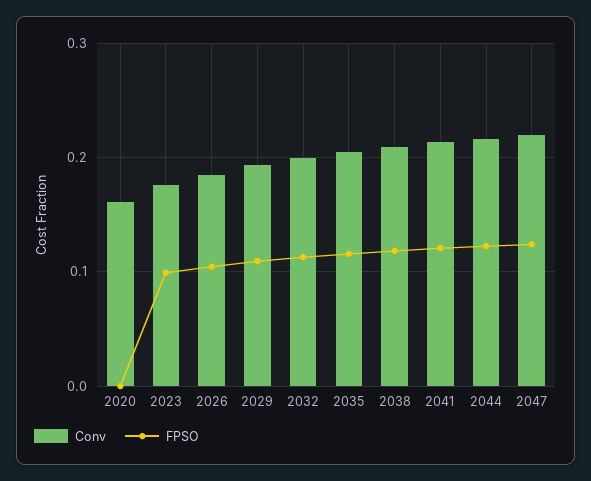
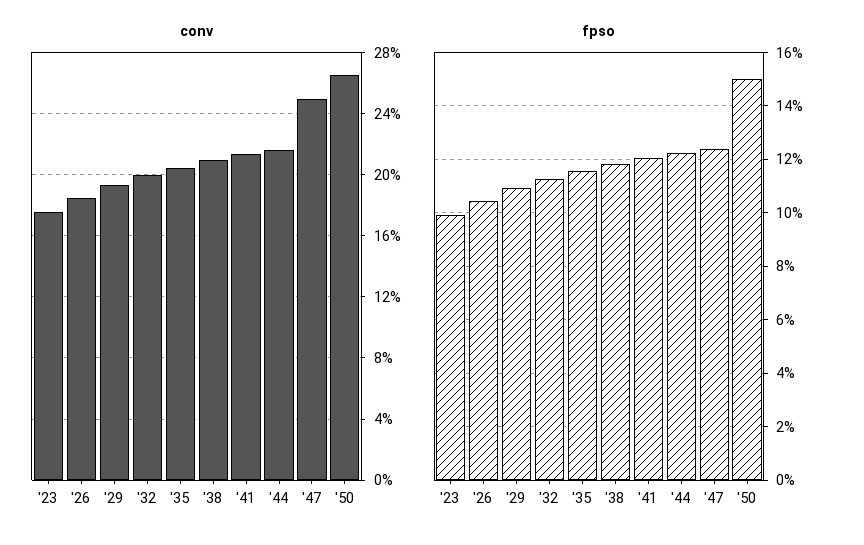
Conv, 2020: 0.16 -> none
FPSO, 2020: 0 -> none
Conv, 2047: 0.22 -> 0.25
Conv, '50: none -> 0.265
FPSO, '50: none -> 0.15

